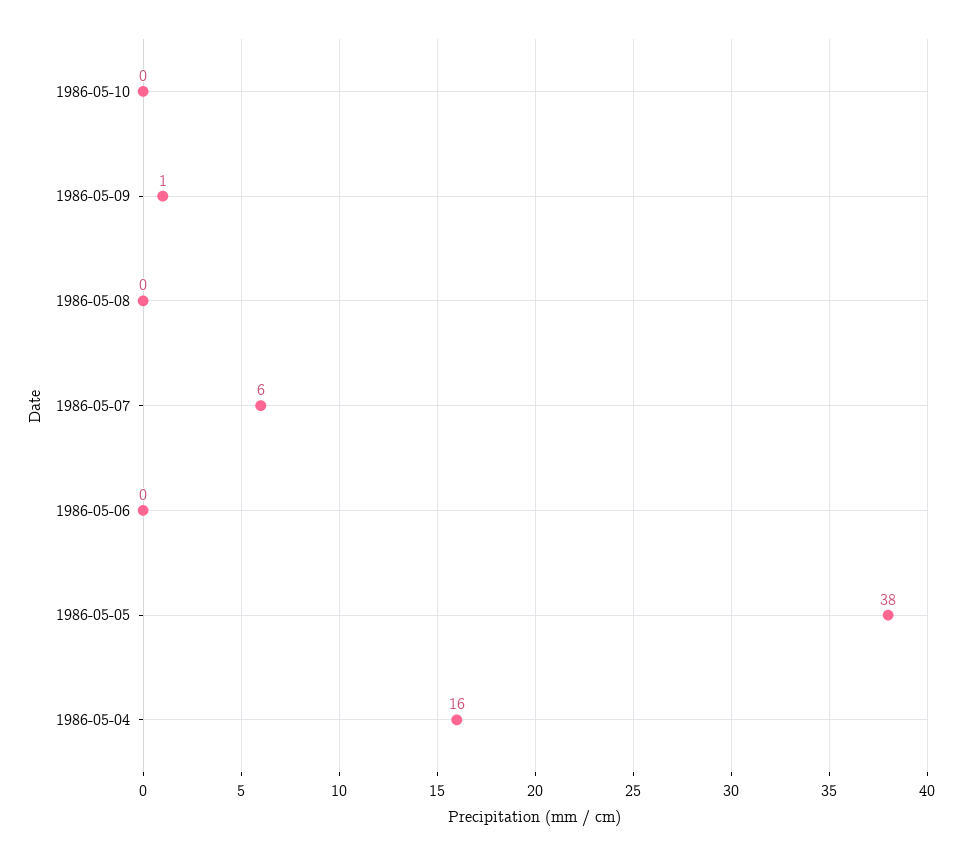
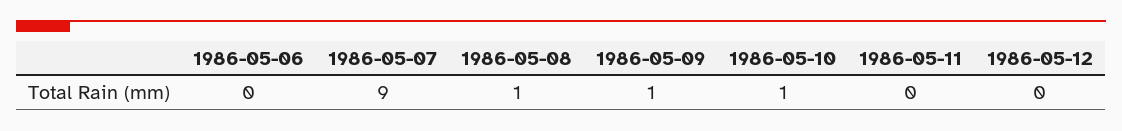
1986-05-10: 0 -> 1
1986-05-08: 0 -> 1
1986-05-07: 6 -> 9
1986-05-05: 38 -> none
1986-05-04: 16 -> none
1986-05-11: none -> 0
1986-05-12: none -> 0

